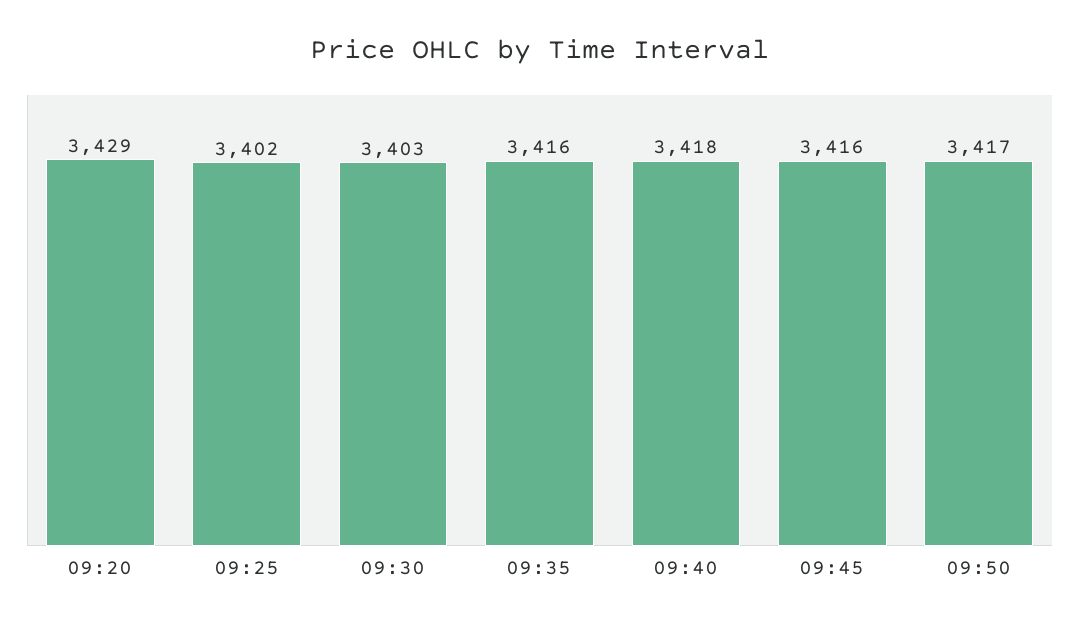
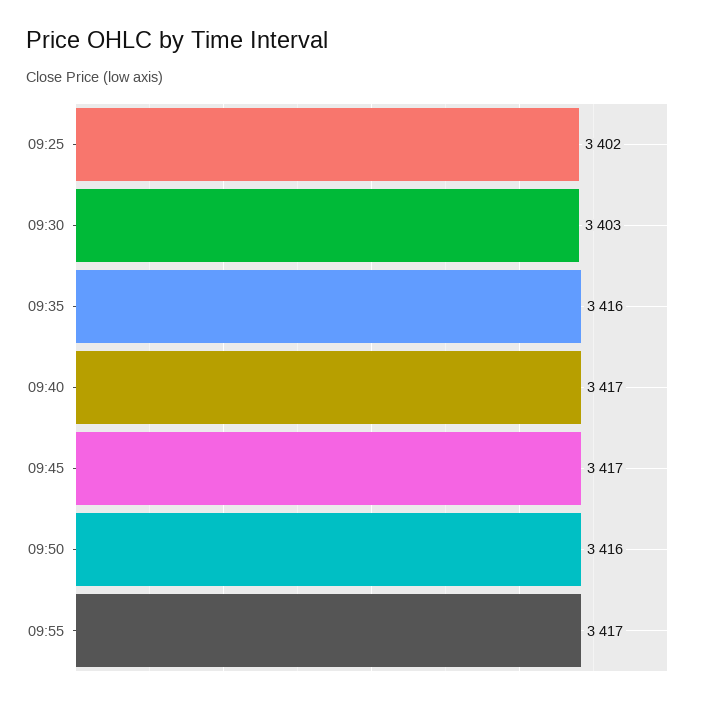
09:20: 3429 -> none
09:40: 3418 -> 3417
09:45: 3416 -> 3417
09:50: 3417 -> 3416
09:55: none -> 3417

